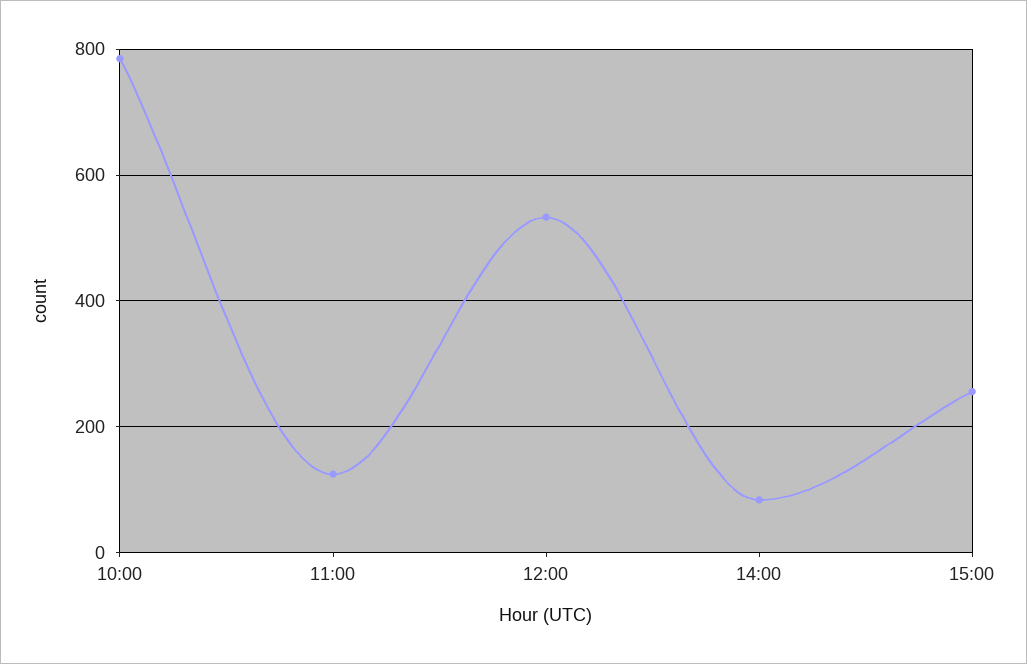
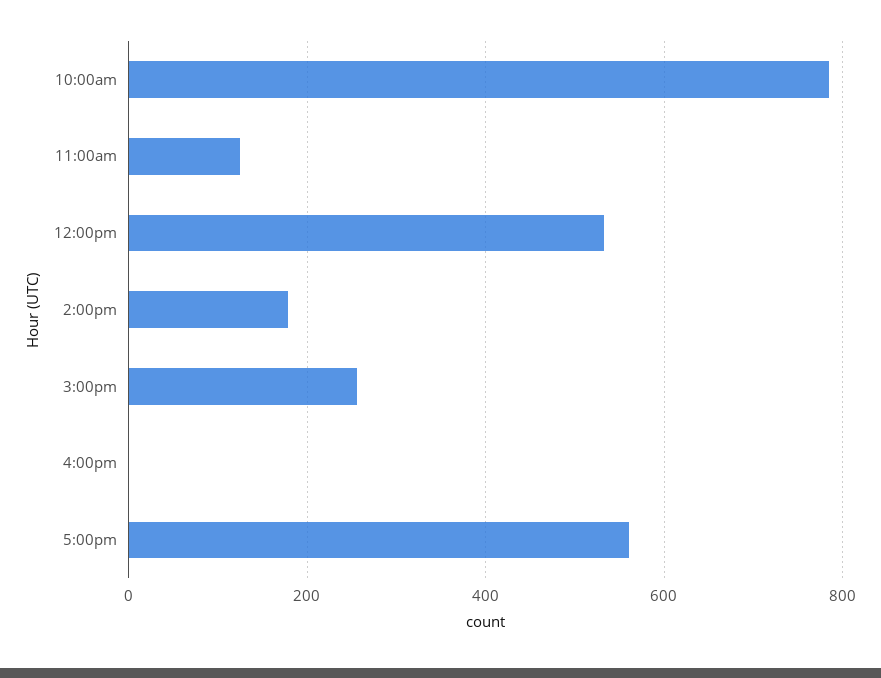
14:00: 80 -> 180
4:00pm: none -> 0
5:00pm: none -> 560

